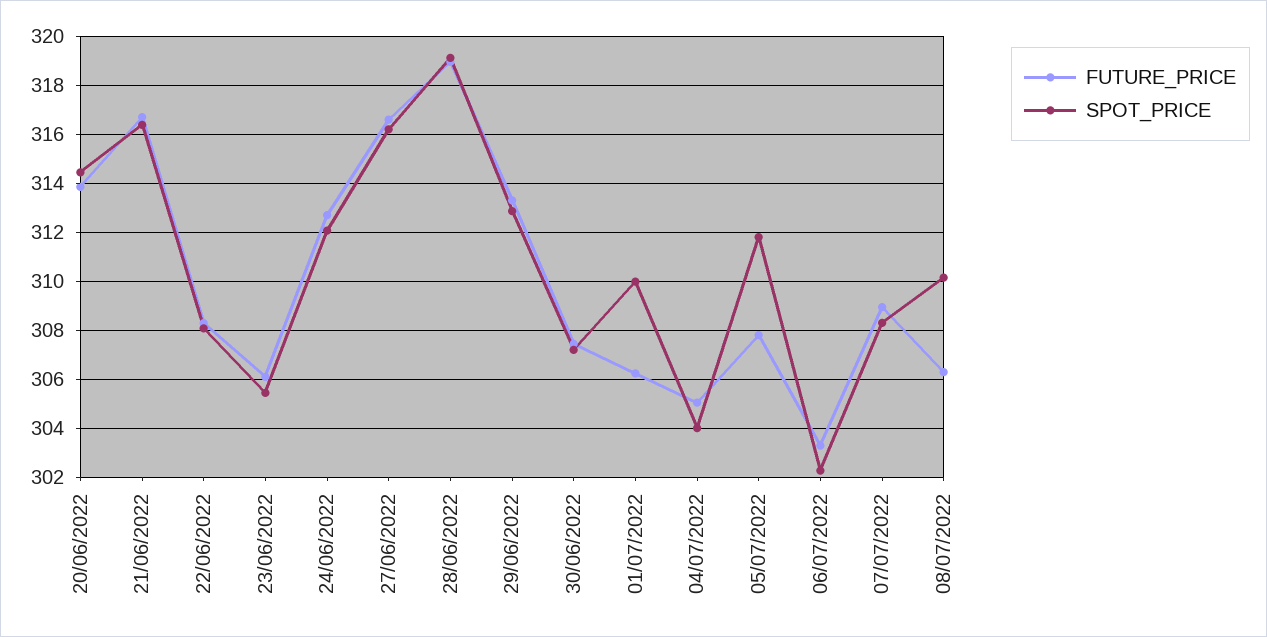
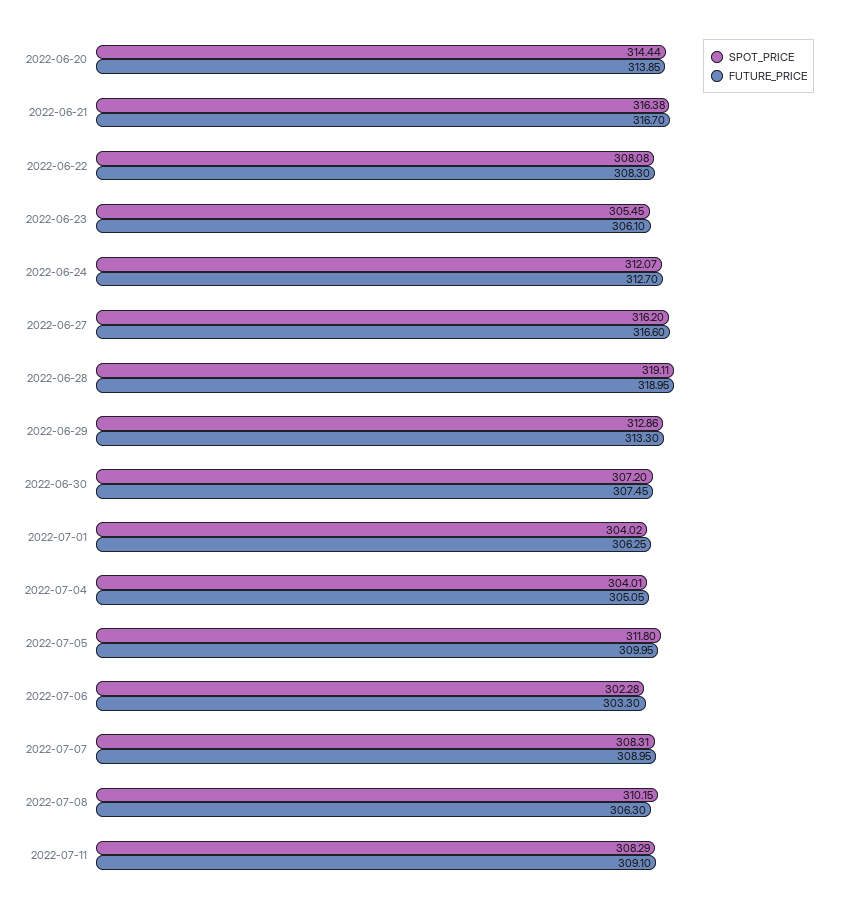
SPOT_PRICE, 01/07/2022: 310 -> 304.02
FUTURE_PRICE, 05/07/2022: 307.75 -> 309.95
SPOT_PRICE, 2022-07-11: none -> 308.29
FUTURE_PRICE, 2022-07-11: none -> 309.1

